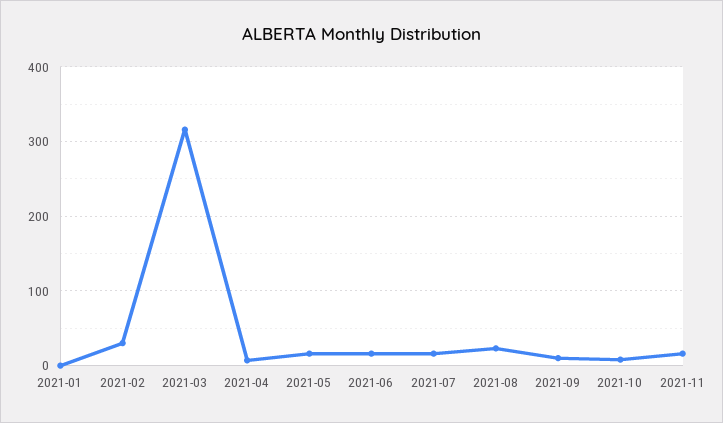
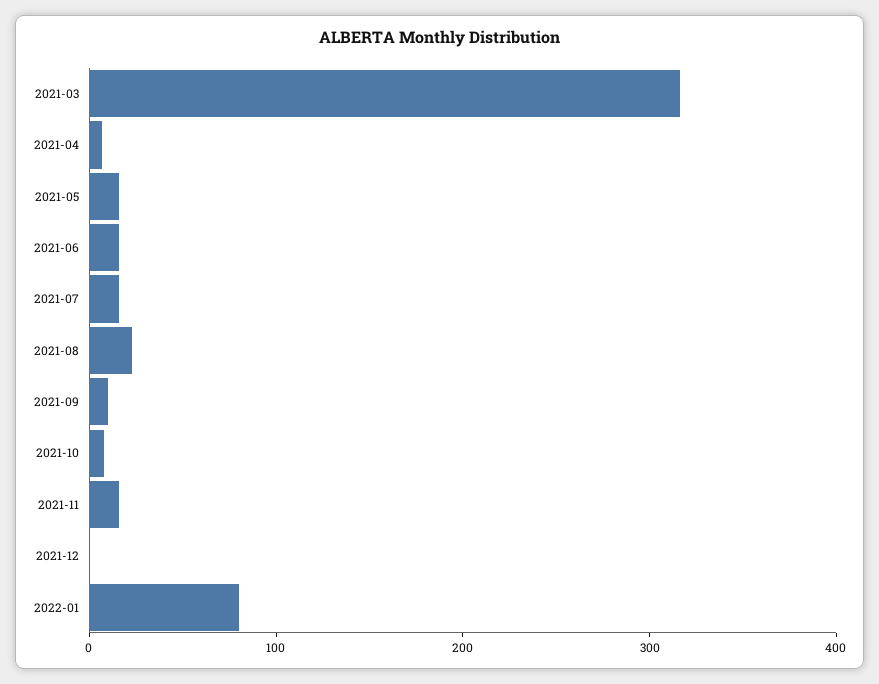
2021-01: 0 -> none
2021-02: 30 -> none
2021-12: none -> 0
2022-01: none -> 80

